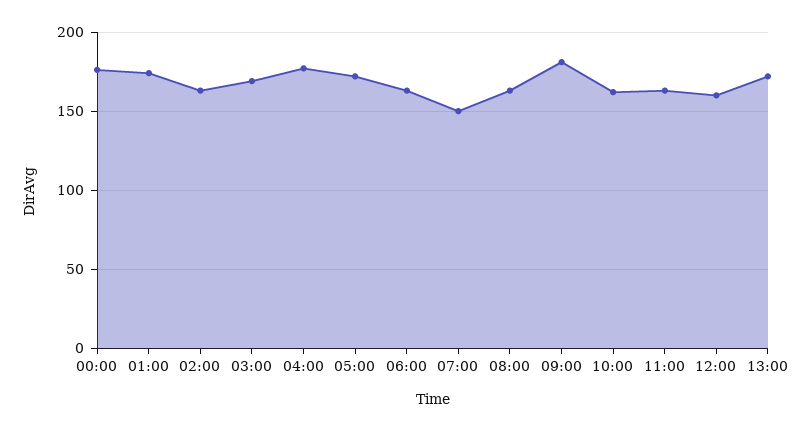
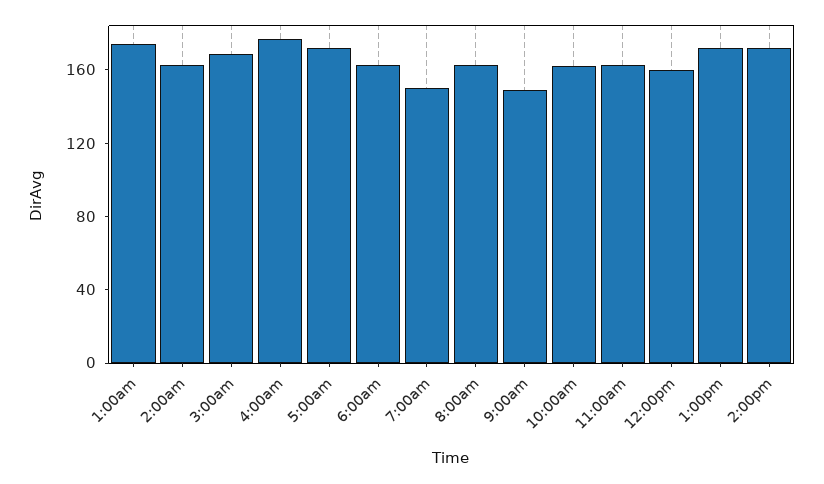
00:00: 175 -> none
09:00: 180 -> 150
2:00pm: none -> 170

